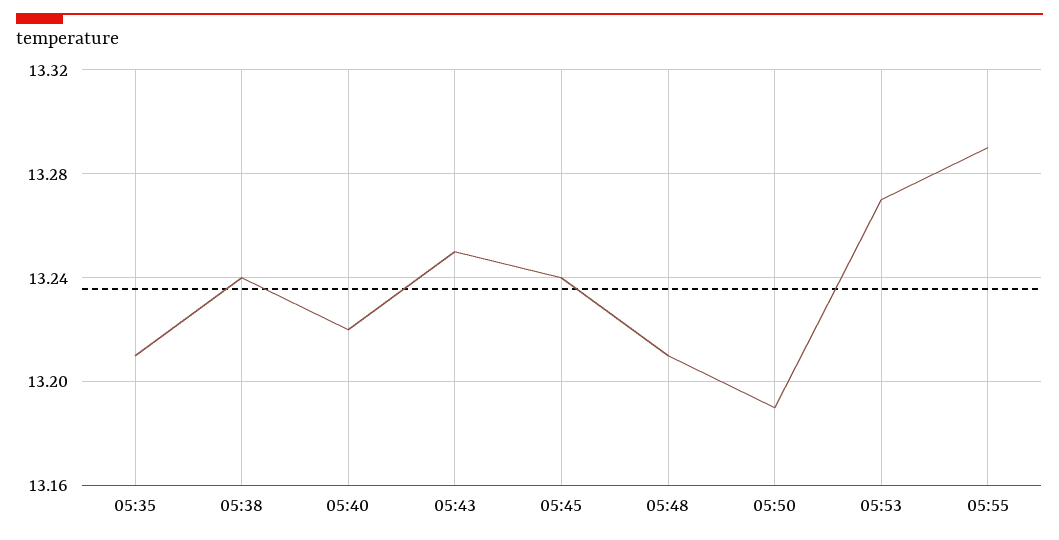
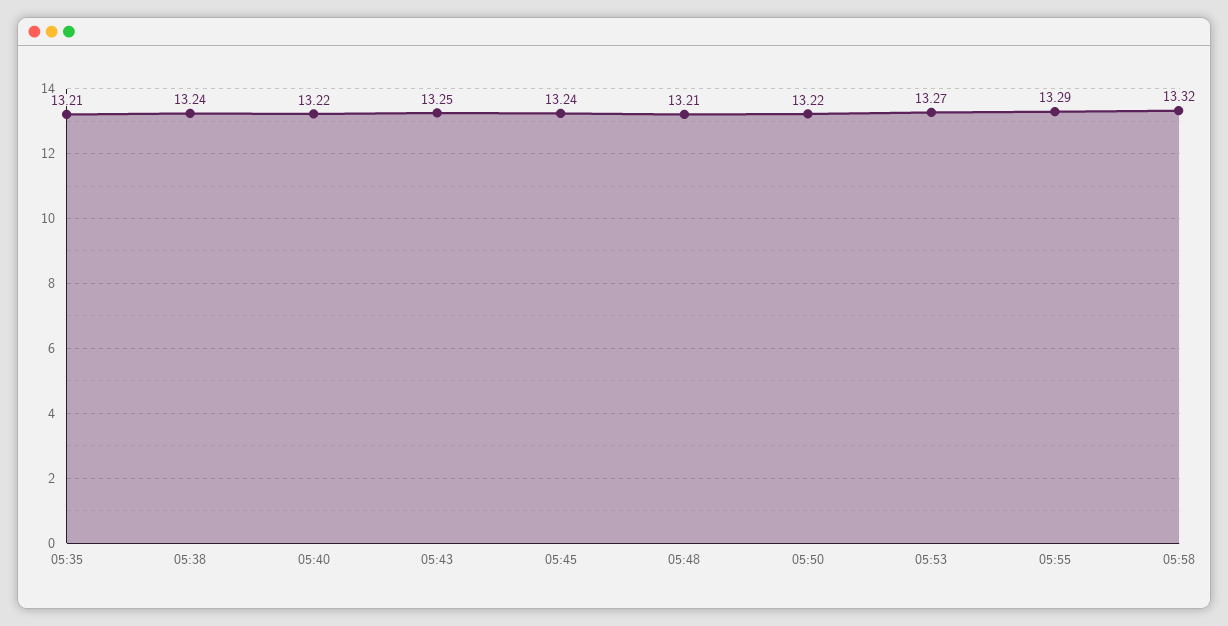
05:50: 13.19 -> 13.22
05:58: none -> 13.32

